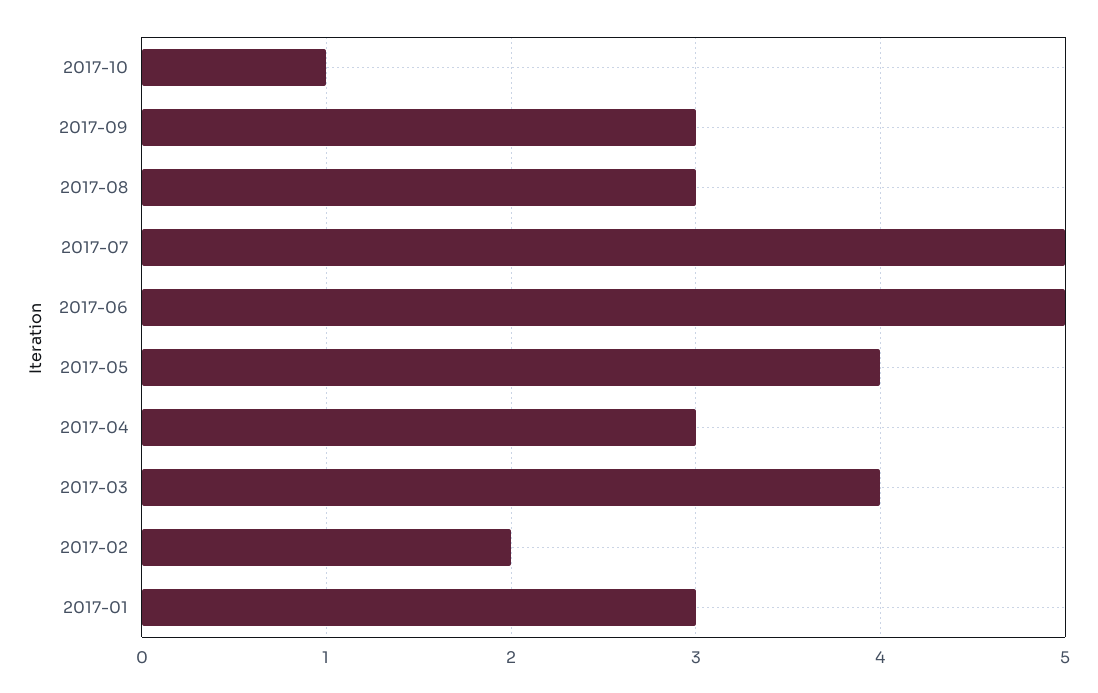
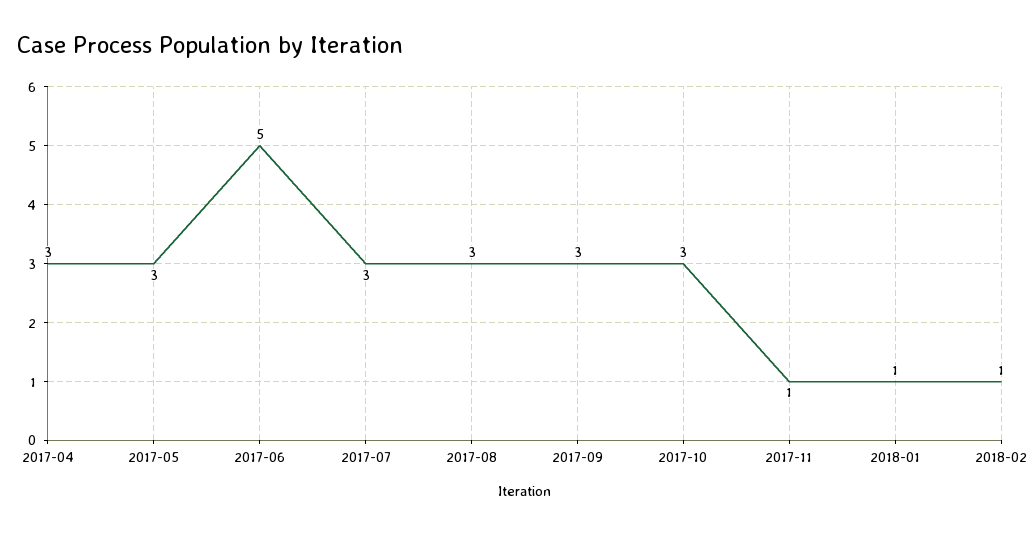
2017-10: 1 -> 3
2017-07: 5 -> 3
2017-05: 4 -> 3
2017-03: 4 -> none
2017-02: 2 -> none
2017-01: 3 -> none
2017-11: none -> 1
2018-01: none -> 1
2018-02: none -> 1

